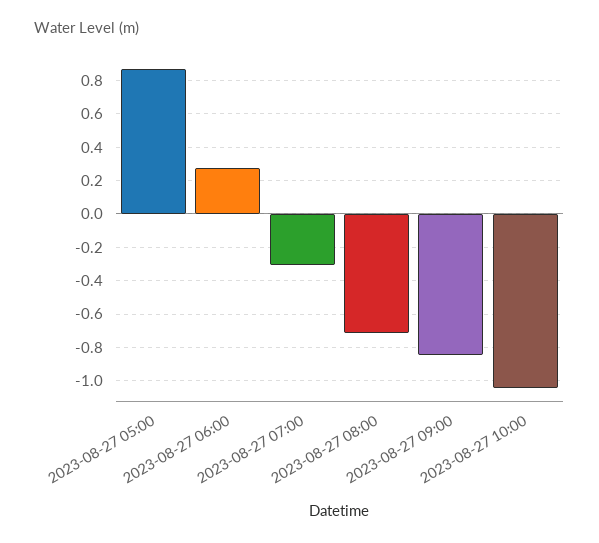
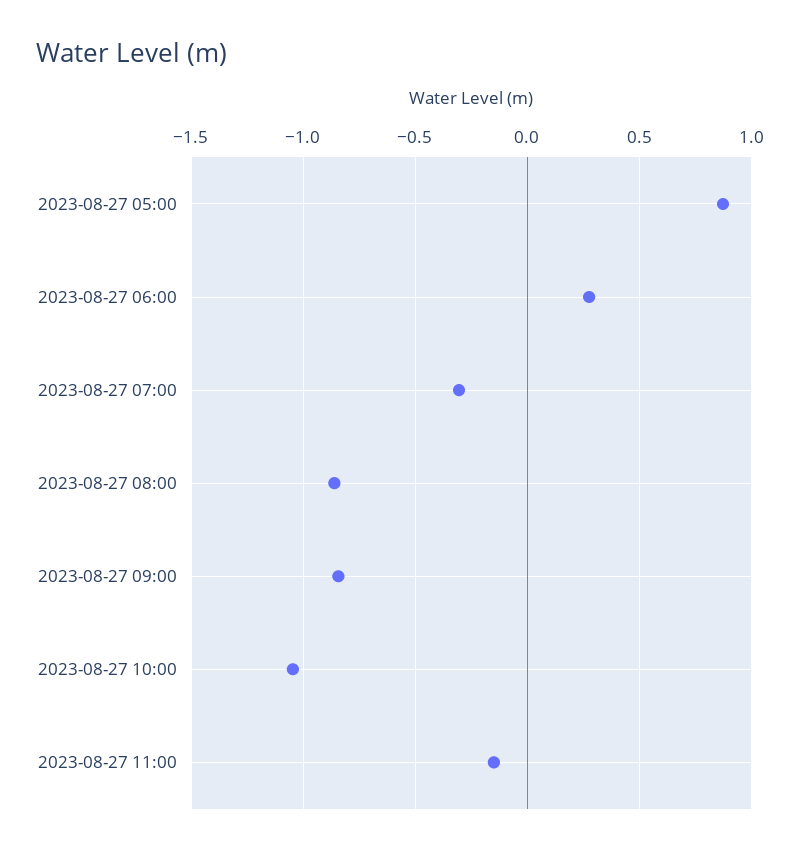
2023-08-27 08:00: -0.7 -> -0.85
2023-08-27 11:00: none -> -0.15

